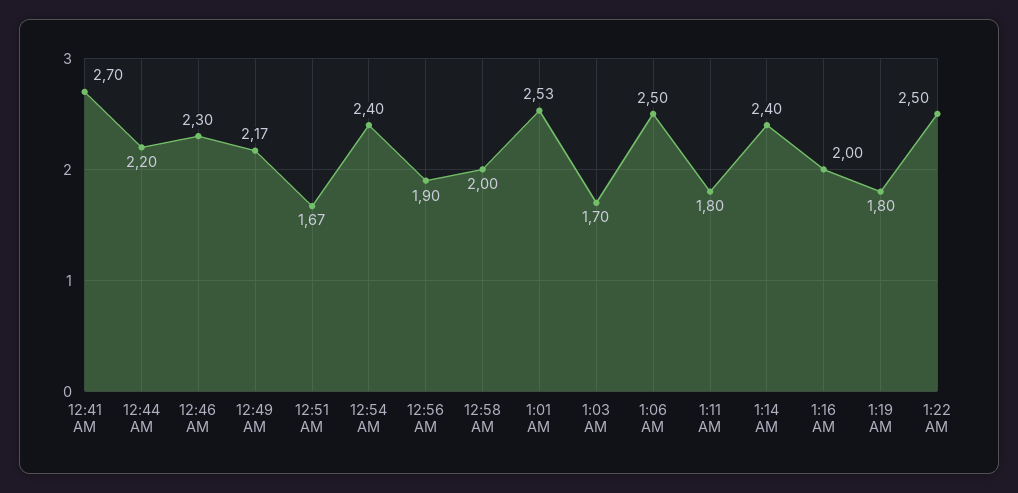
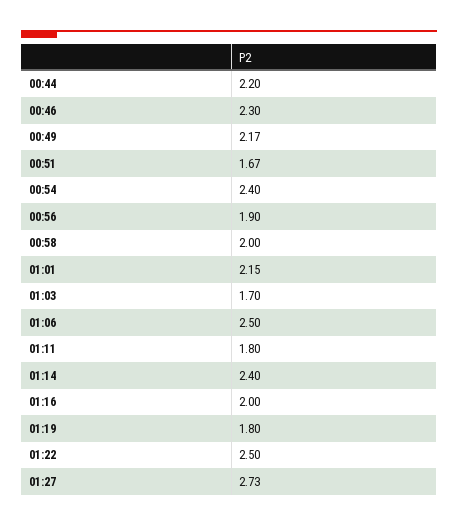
12:41 AM: 2.7 -> none
1:01 AM: 2.53 -> 2.15
01:27: none -> 2.73

